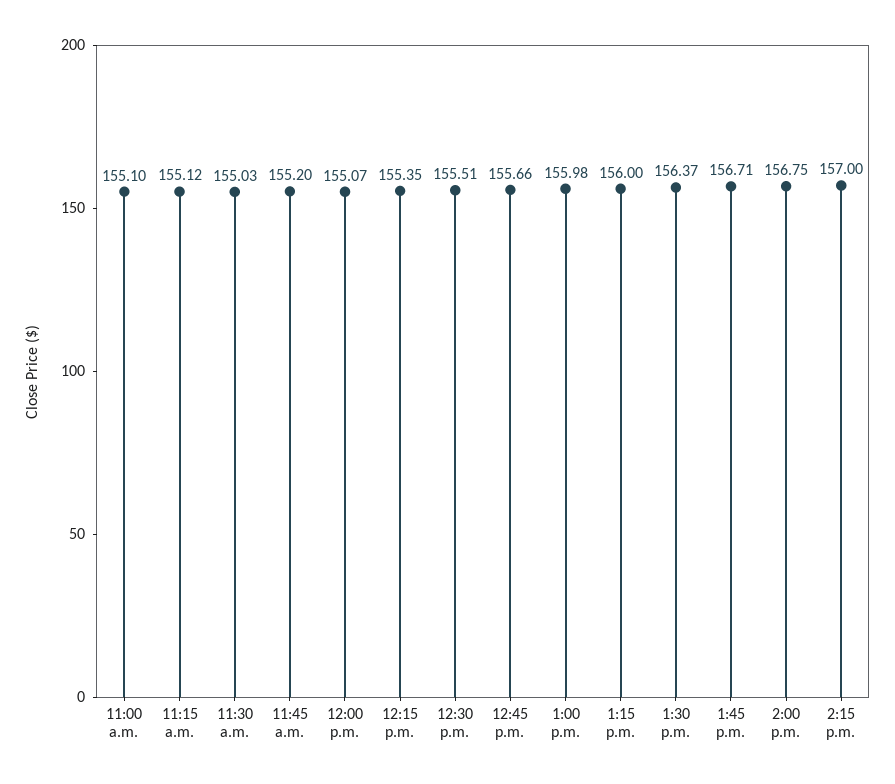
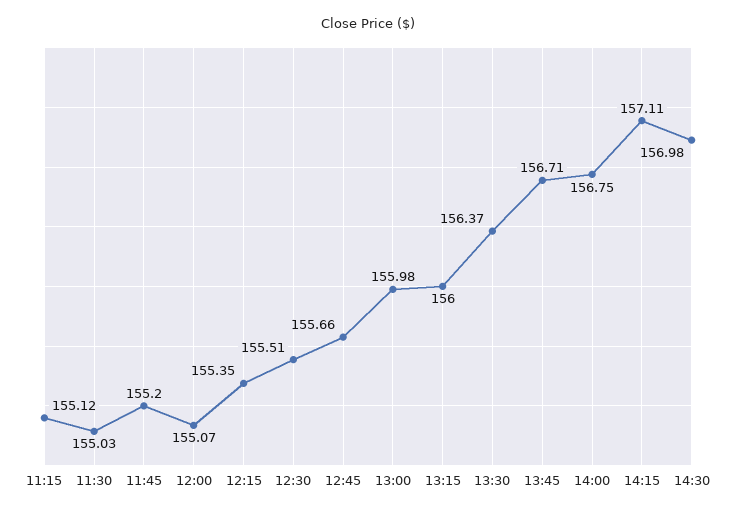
11:00 a.m.: 155.1 -> none
2:15 p.m.: 157 -> 157.11
14:30: none -> 156.98

